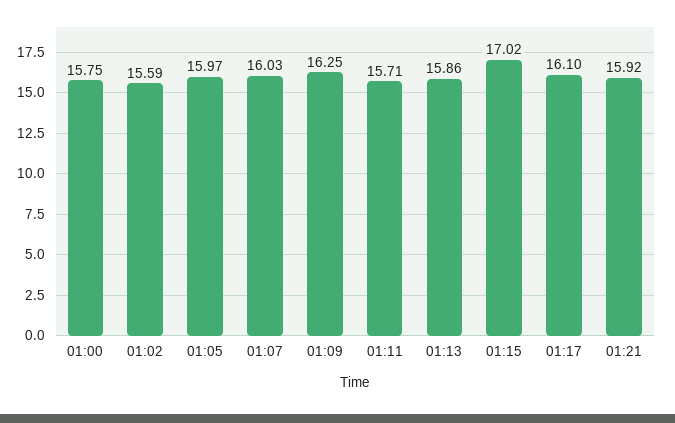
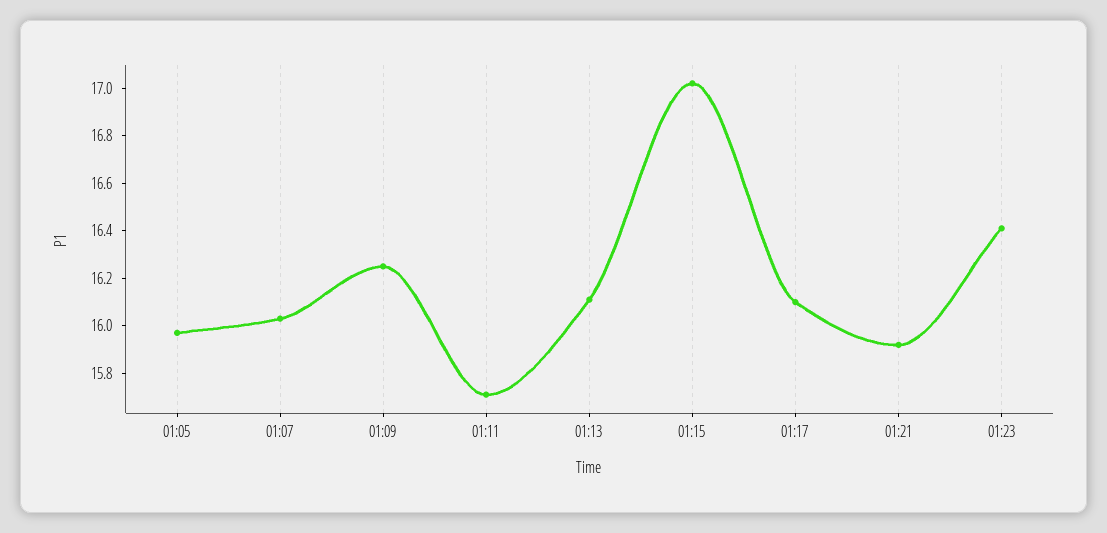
01:00: 15.75 -> none
01:02: 15.59 -> none
01:13: 15.86 -> 16.1
01:23: none -> 16.4

